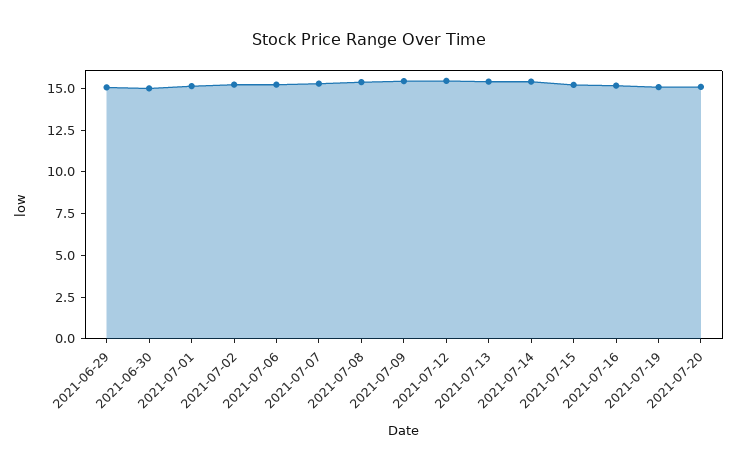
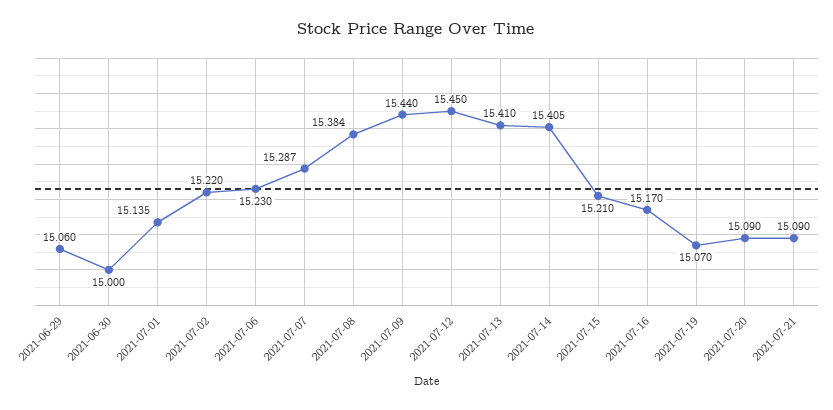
2021-07-21: none -> 15.09

